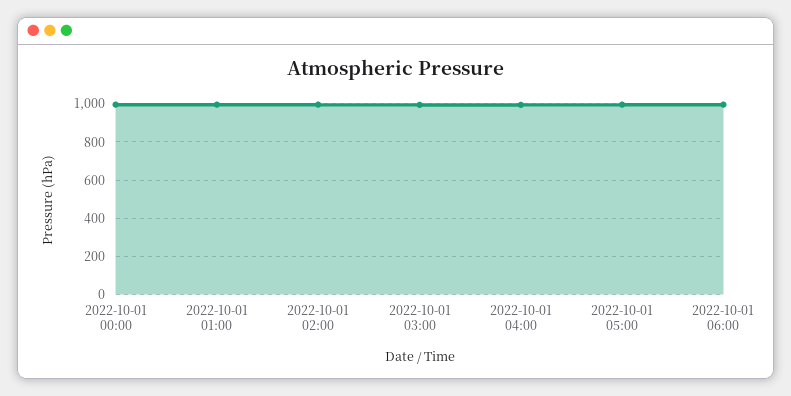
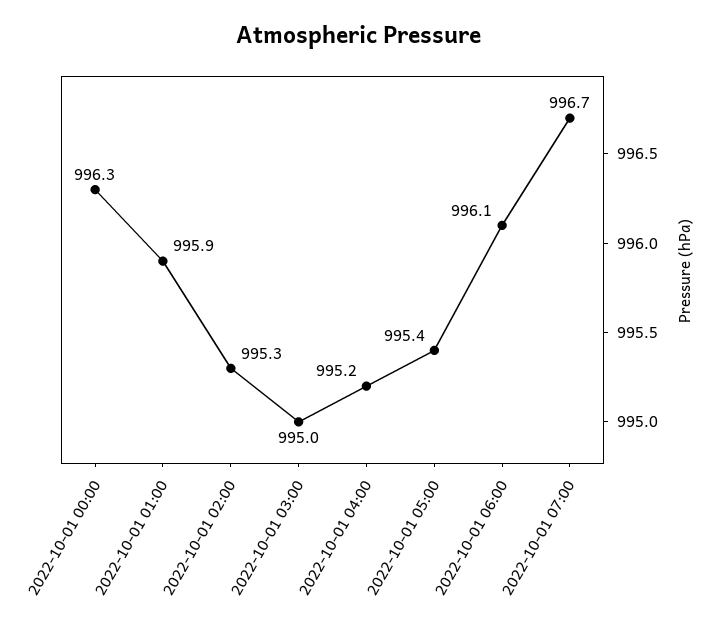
2022-10-01 07:00: none -> 996.7

